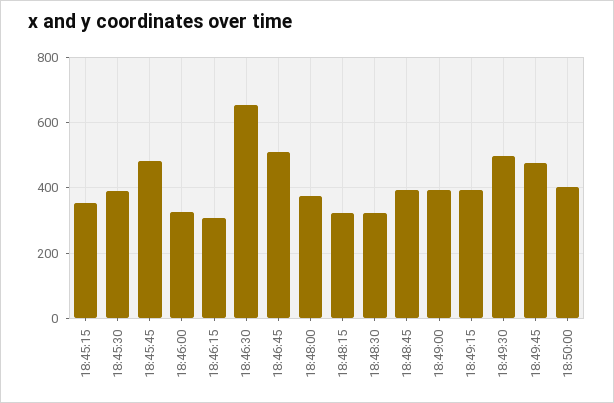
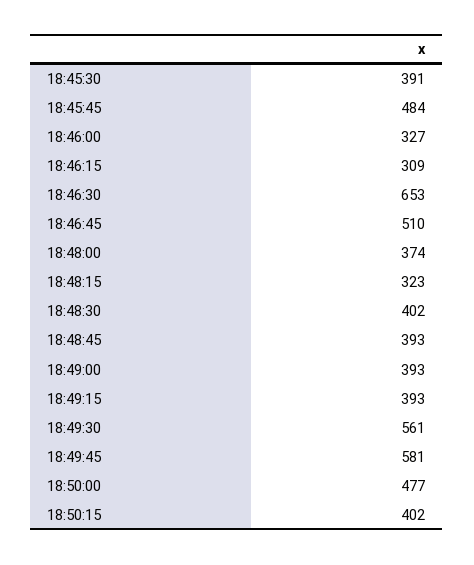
18:45:15: 360 -> none
18:48:30: 320 -> 402
18:49:30: 500 -> 561
18:49:45: 480 -> 581
18:50:00: 400 -> 477
18:50:15: none -> 402

